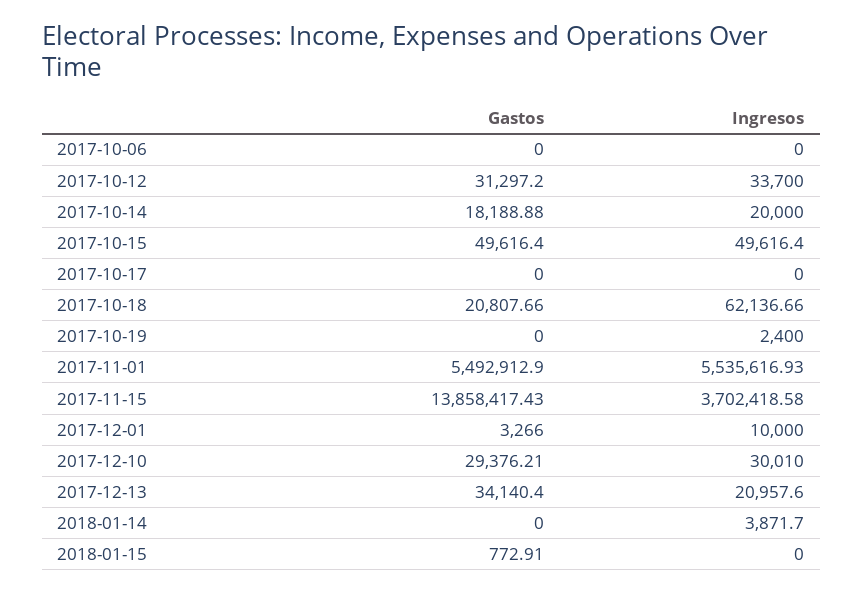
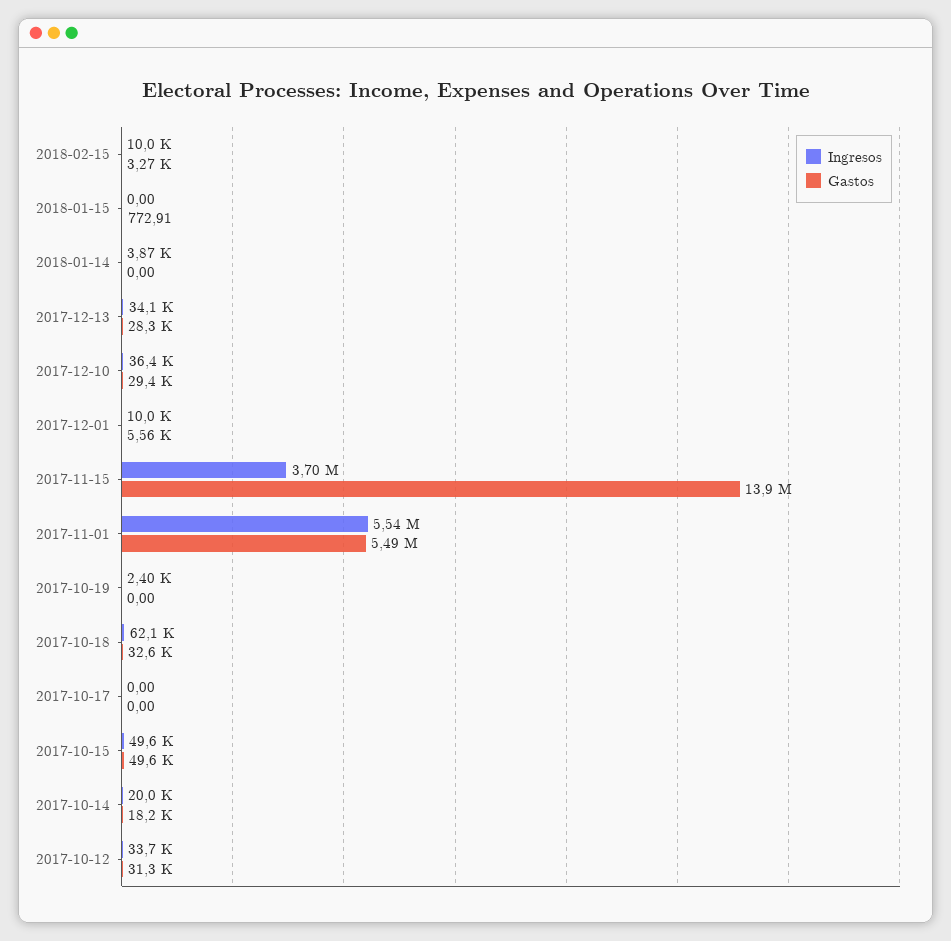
Gastos, 2017-10-06: 0 -> none
Ingresos, 2017-10-06: 0 -> none
Gastos, 2017-10-18: 20807.66 -> 32600
Gastos, 2017-12-01: 3266 -> 5560
Ingresos, 2017-12-10: 30010 -> 36400
Gastos, 2017-12-13: 34140.4 -> 28300
Ingresos, 2017-12-13: 20957.6 -> 34100
Ingresos, 2018-02-15: none -> 10000
Gastos, 2018-02-15: none -> 3270

